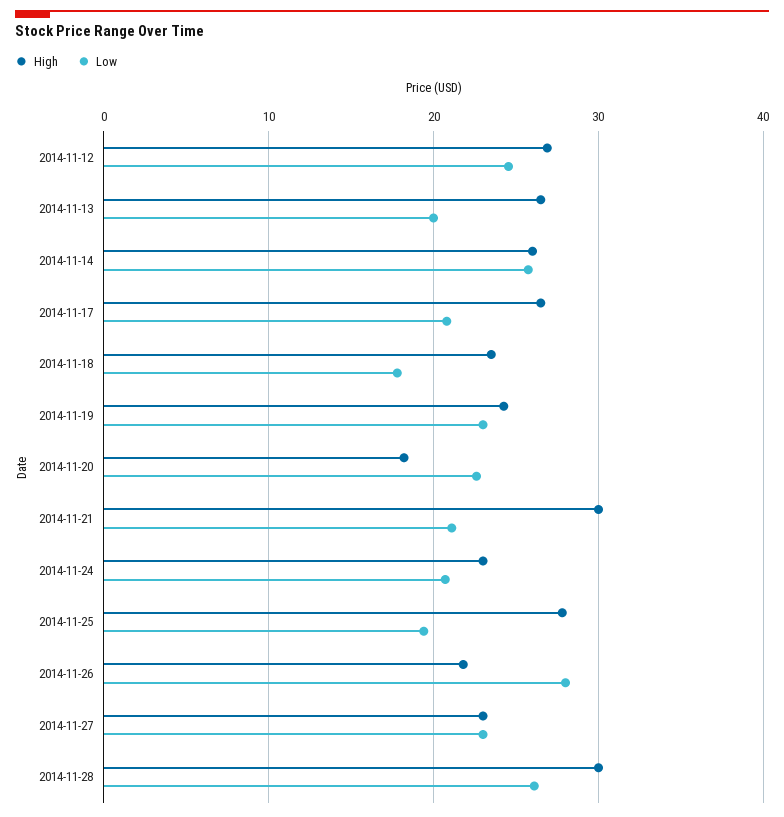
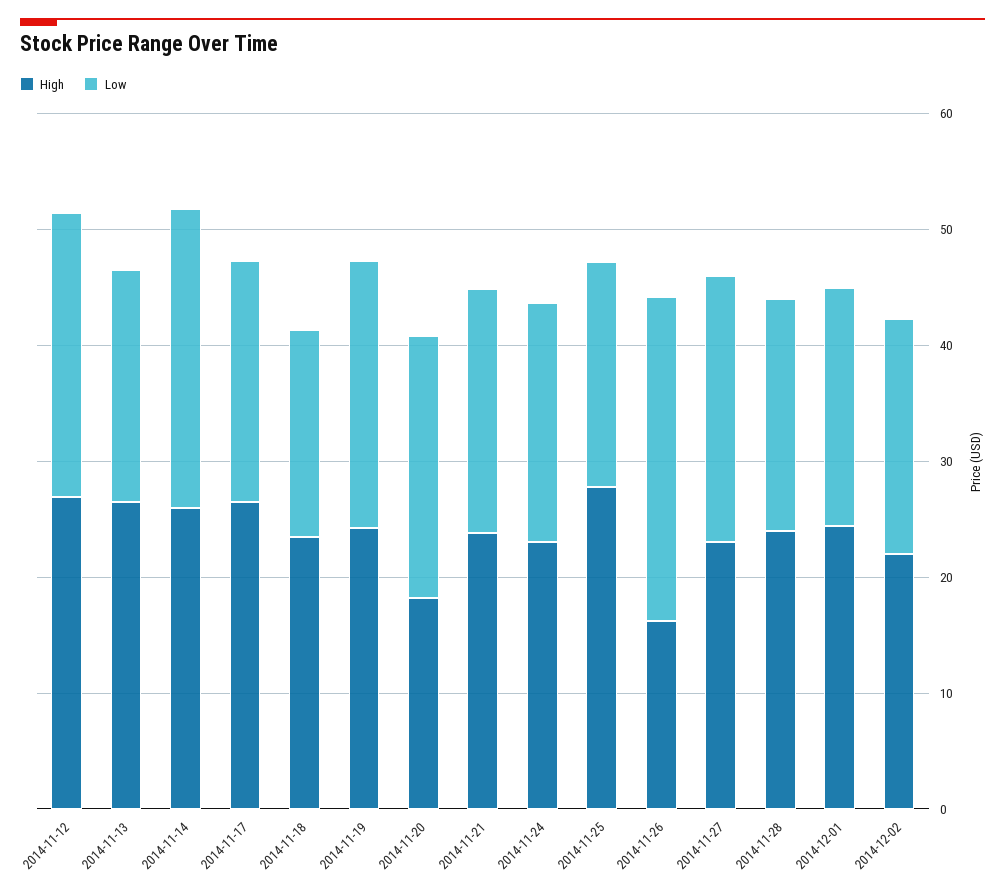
High, 2014-11-21: 30 -> 24
High, 2014-11-26: 22 -> 16
High, 2014-11-28: 30 -> 24
Low, 2014-11-28: 26 -> 20
High, 2014-12-01: none -> 24
Low, 2014-12-01: none -> 20
High, 2014-12-02: none -> 22
Low, 2014-12-02: none -> 20

